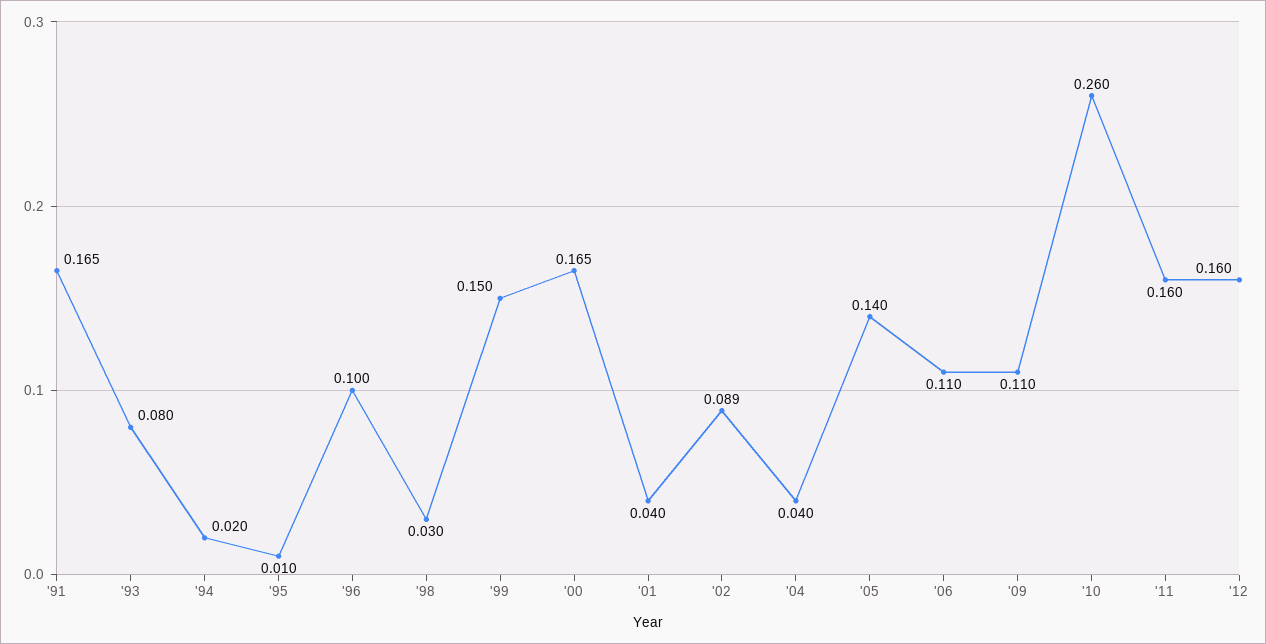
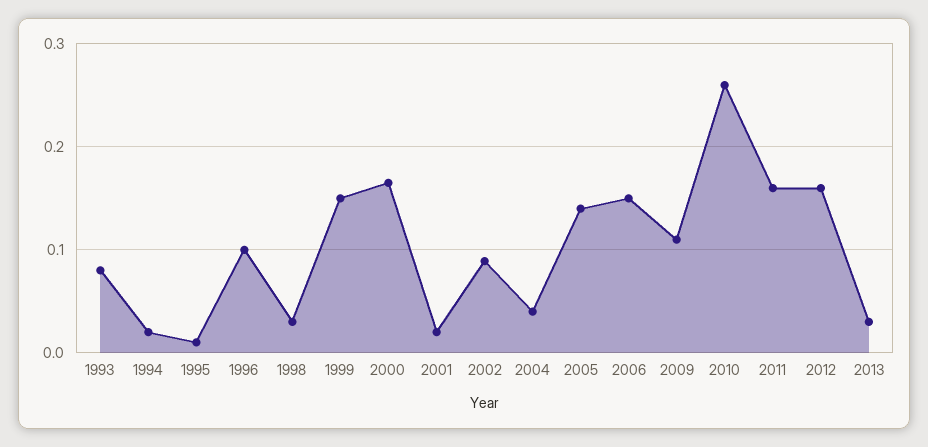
'91: 0.165 -> none
'01: 0.04 -> 0.02
'06: 0.11 -> 0.15
2013: none -> 0.03

